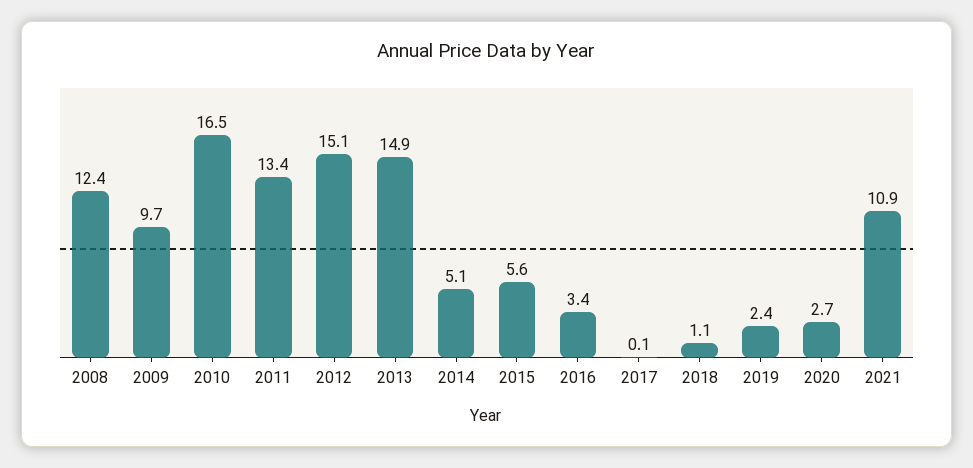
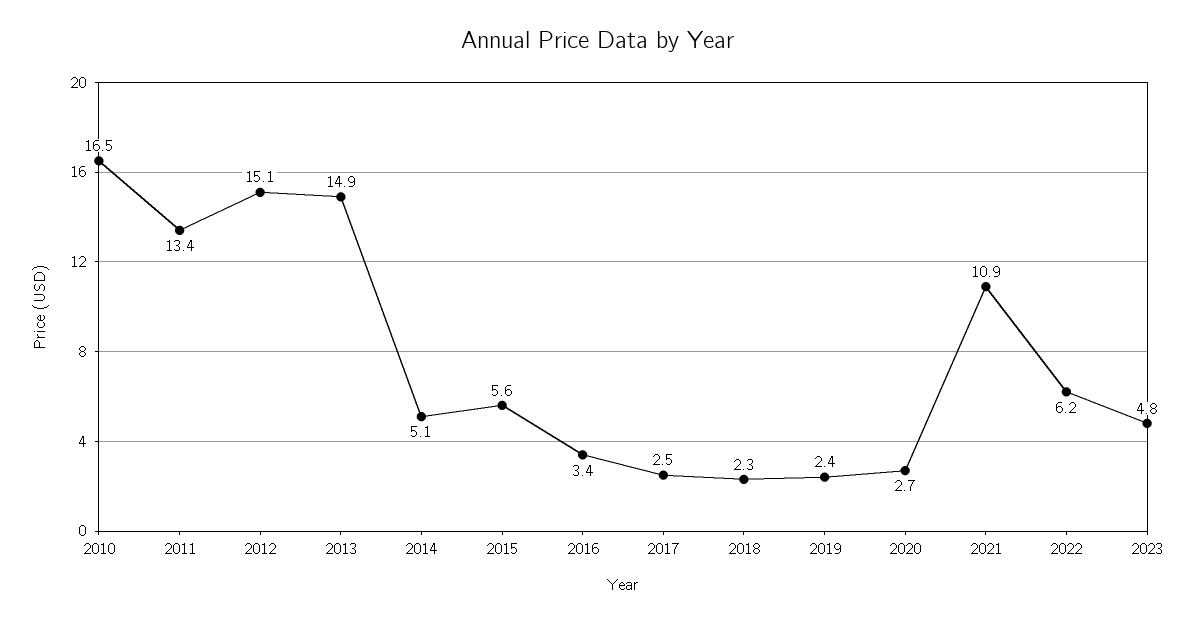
2008: 12.4 -> none
2009: 9.7 -> none
2017: 0.1 -> 2.5
2018: 1.1 -> 2.3
2022: none -> 6.2
2023: none -> 4.8

